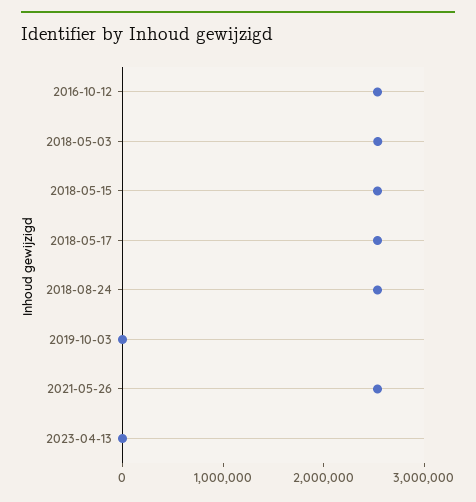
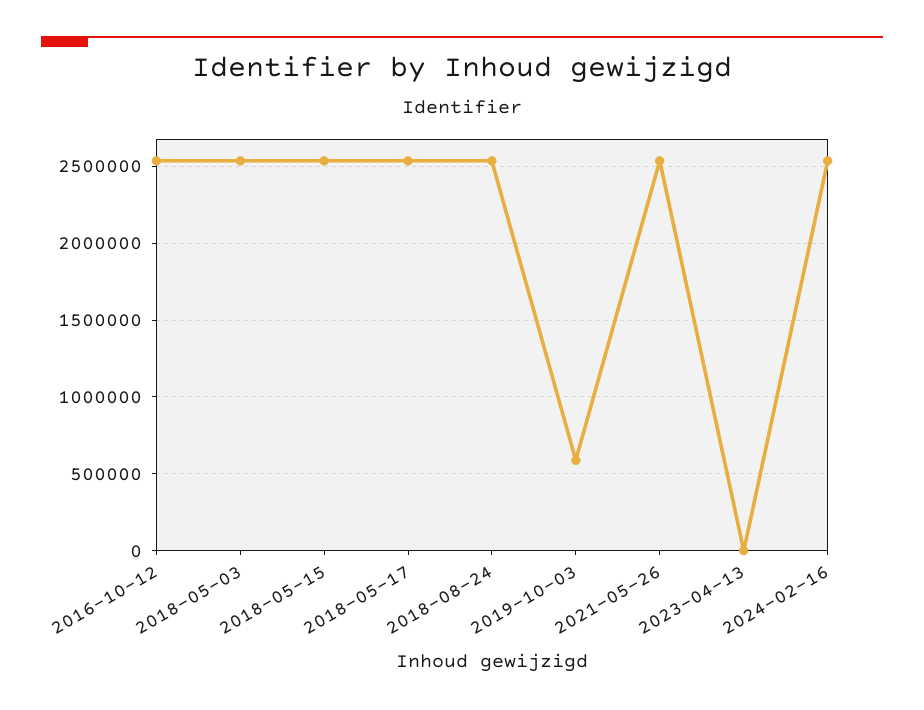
2019-10-03: 0 -> 600000
2024-02-16: none -> 2550000

